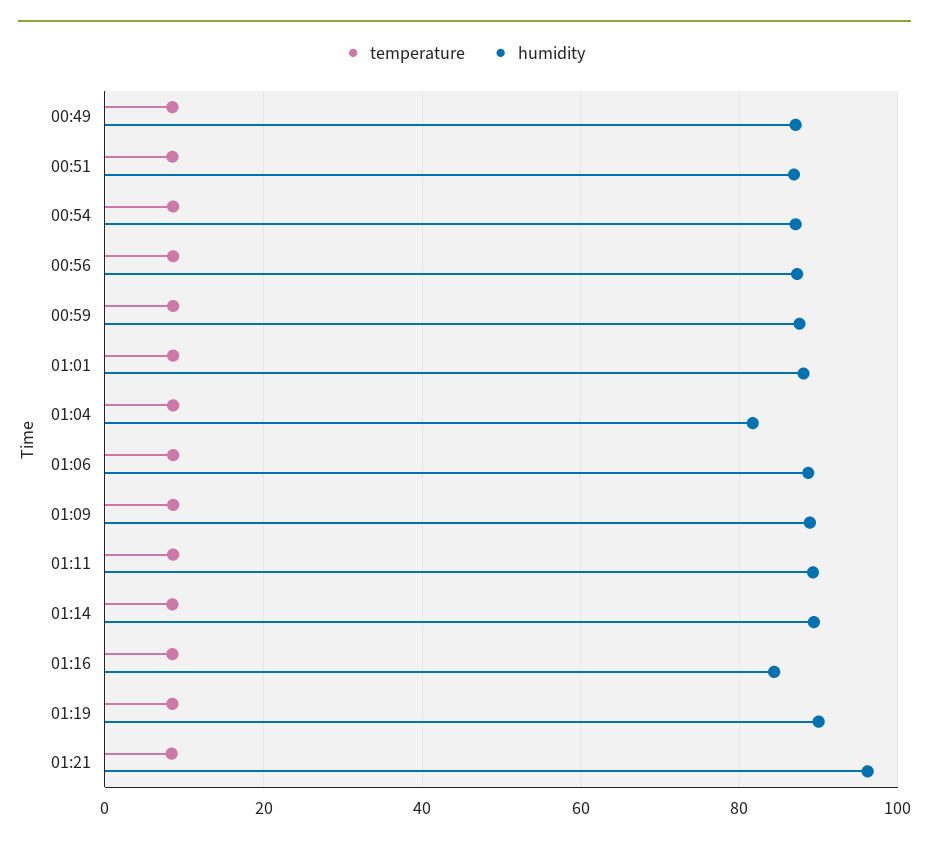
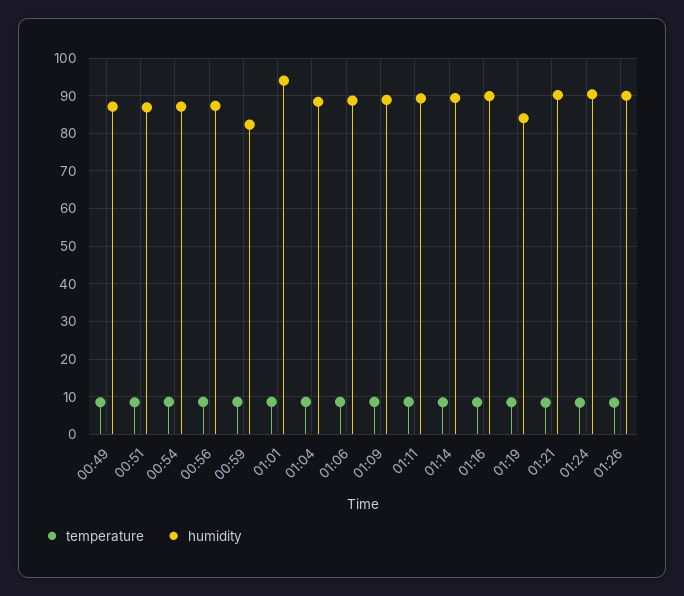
humidity, 00:59: 88 -> 82
humidity, 01:01: 88 -> 94
humidity, 01:04: 82 -> 88
humidity, 01:16: 84 -> 90
humidity, 01:19: 90 -> 84
humidity, 01:21: 96 -> 90
temperature, 01:24: none -> 8
humidity, 01:24: none -> 90
temperature, 01:26: none -> 8
humidity, 01:26: none -> 90

